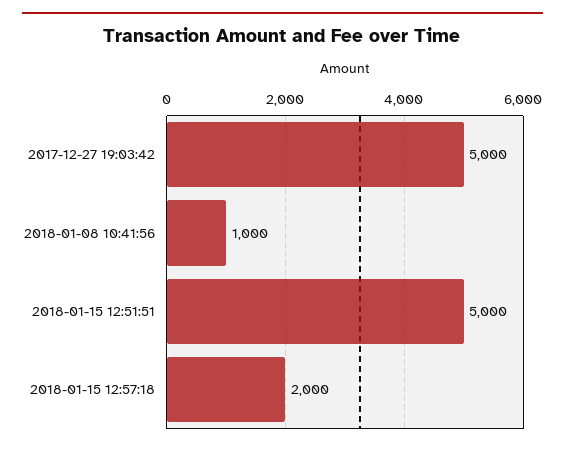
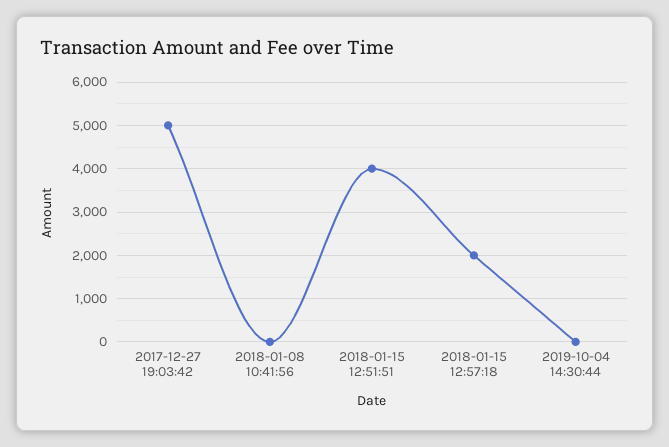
2018-01-08 10:41:56: 1000 -> 0
2018-01-15 12:51:51: 5000 -> 4000
2019-10-04 14:30:44: none -> 0

